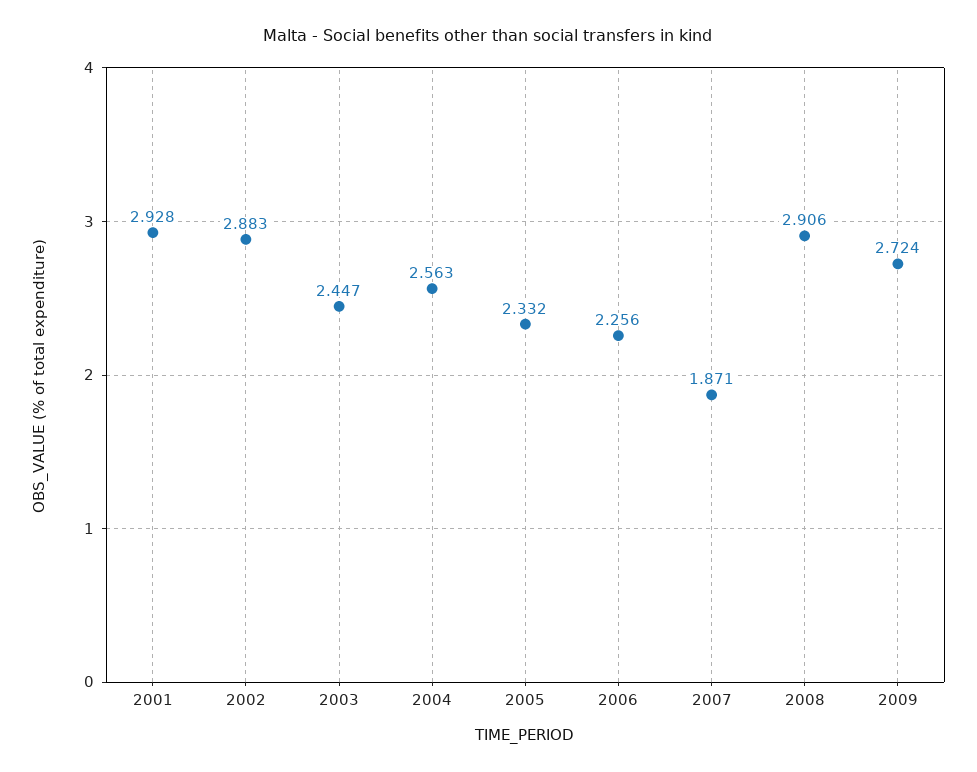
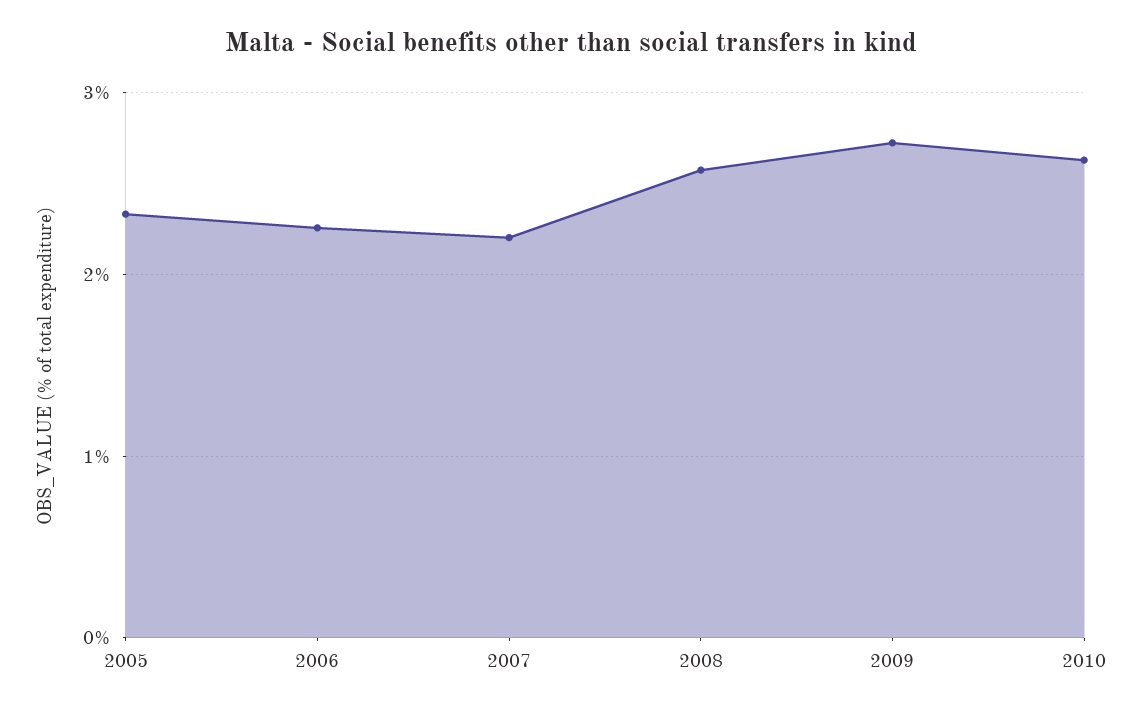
2001: 2.928 -> none
2002: 2.883 -> none
2003: 2.447 -> none
2004: 2.563 -> none
2007: 1.871 -> 2.2
2008: 2.906 -> 2.6
2010: none -> 2.6

